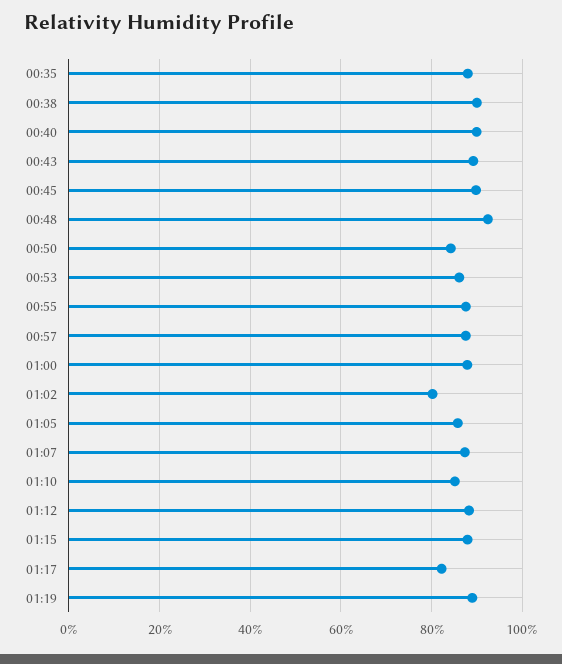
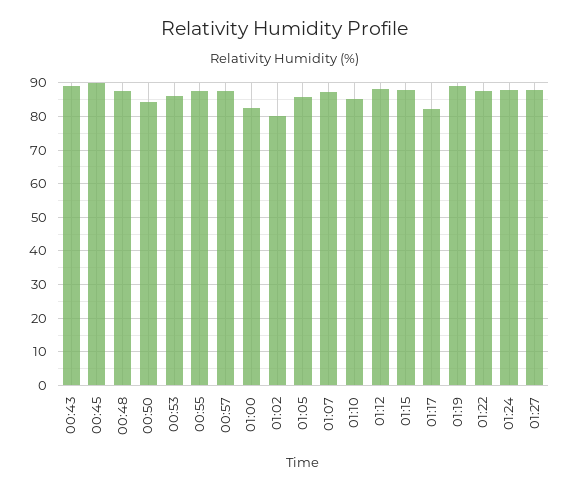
00:35: 88 -> none
00:38: 90 -> none
00:40: 90 -> none
00:48: 92 -> 88
01:00: 88 -> 82
01:22: none -> 88
01:24: none -> 88
01:27: none -> 88

